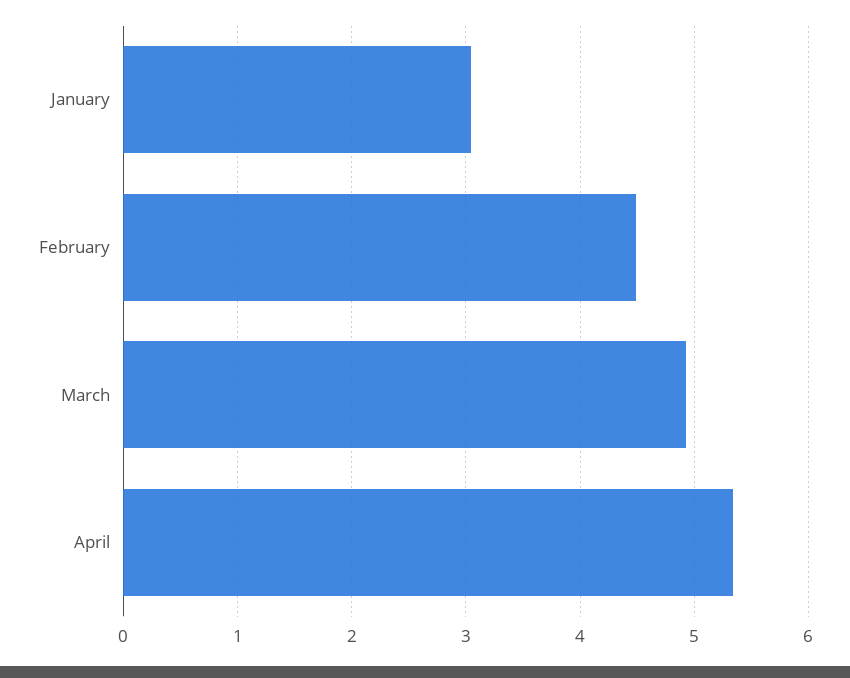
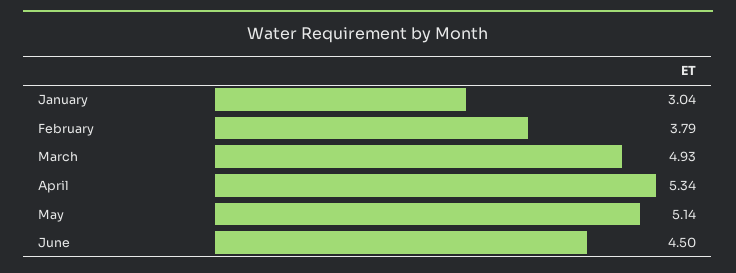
February: 4.5 -> 3.79
May: none -> 5.14
June: none -> 4.5

